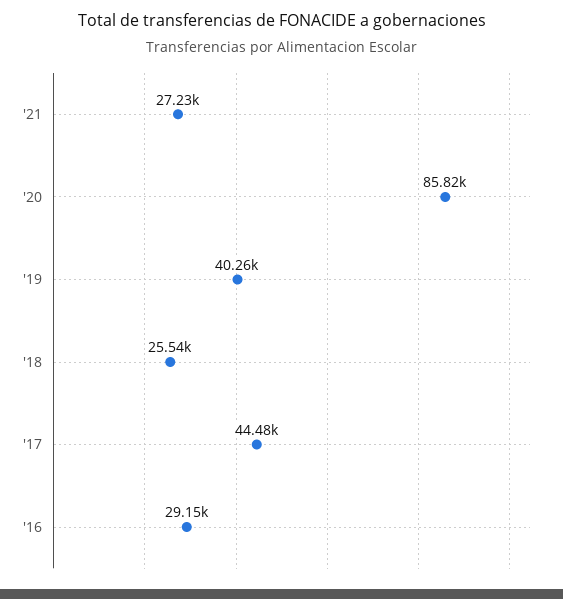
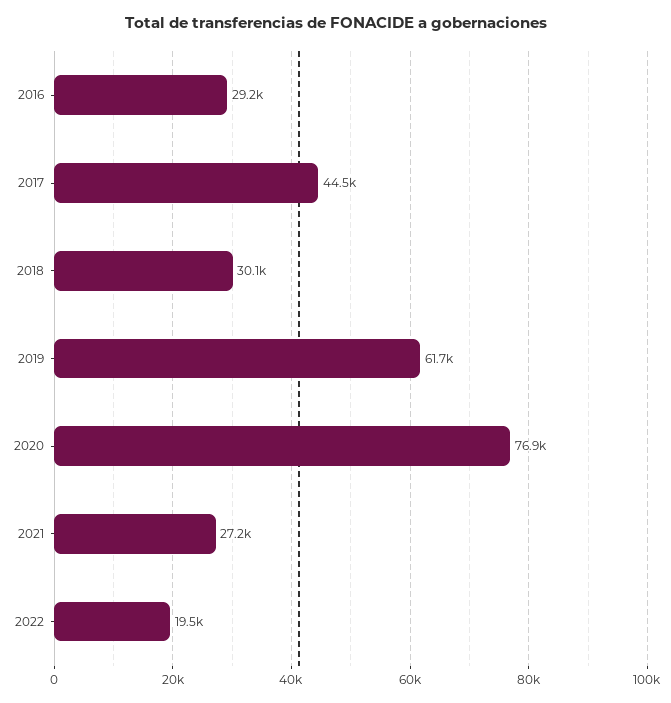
'20: 85820 -> 76900
'19: 40260 -> 61700
'18: 25540 -> 30100
2022: none -> 19500

